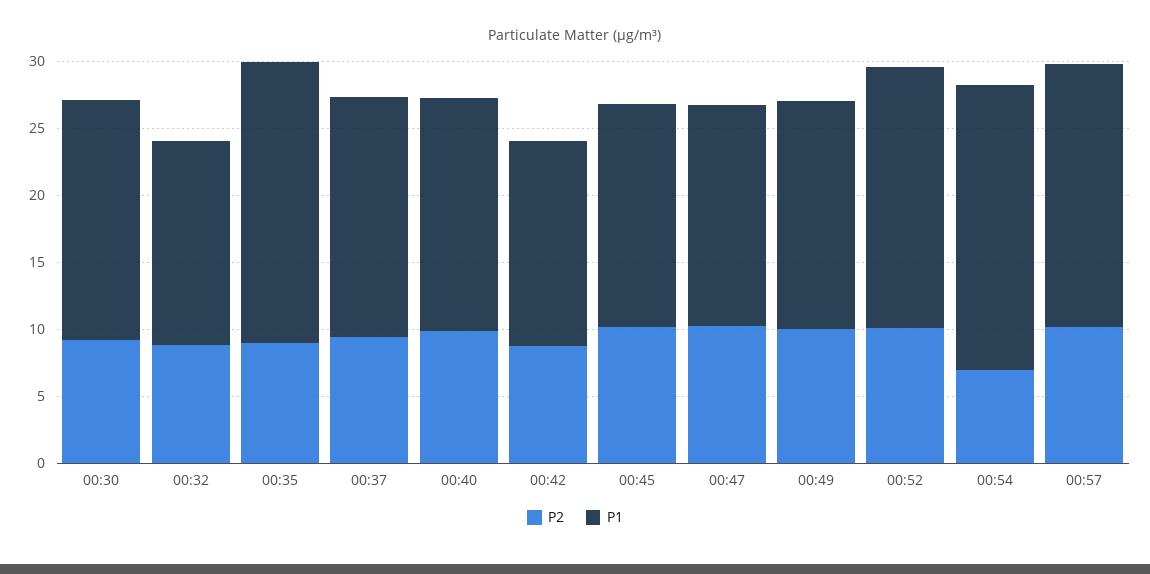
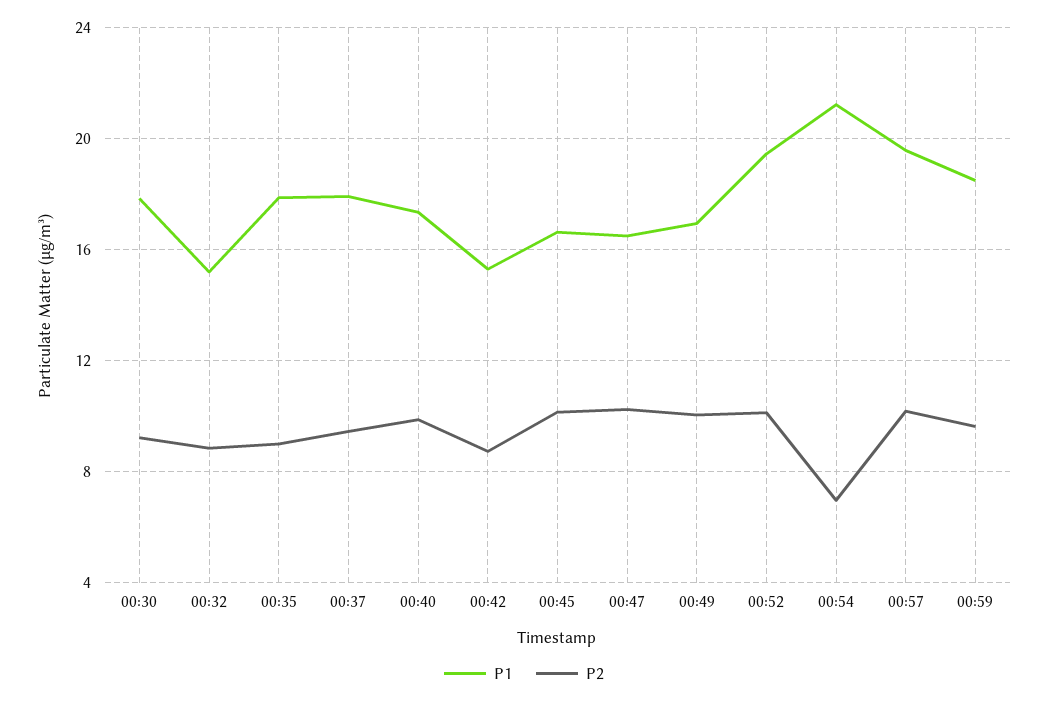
P1, 00:35: 21 -> 18
P1, 00:59: none -> 18.5
P2, 00:59: none -> 9.5

